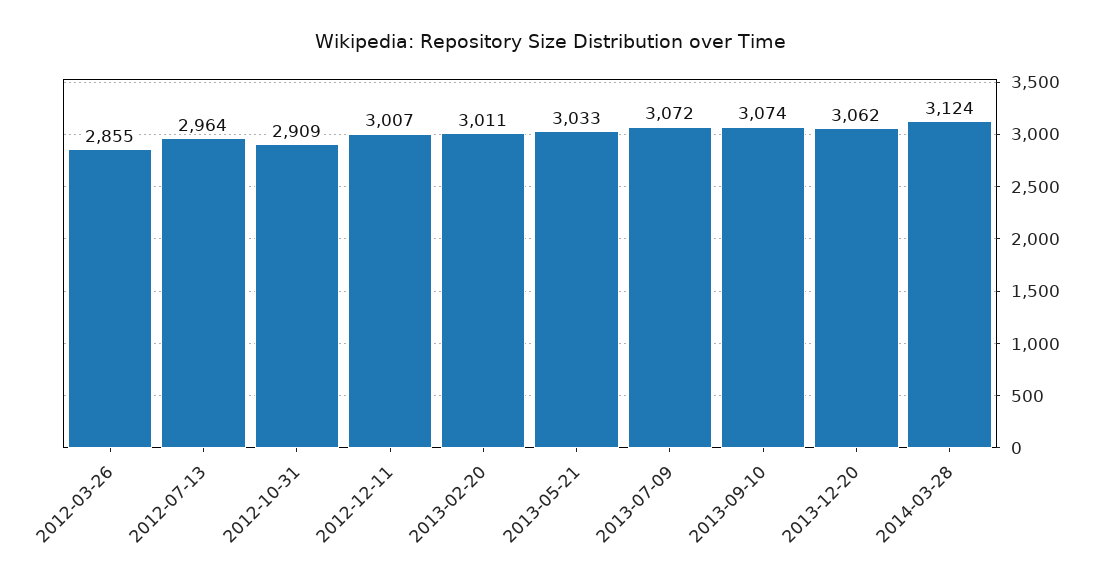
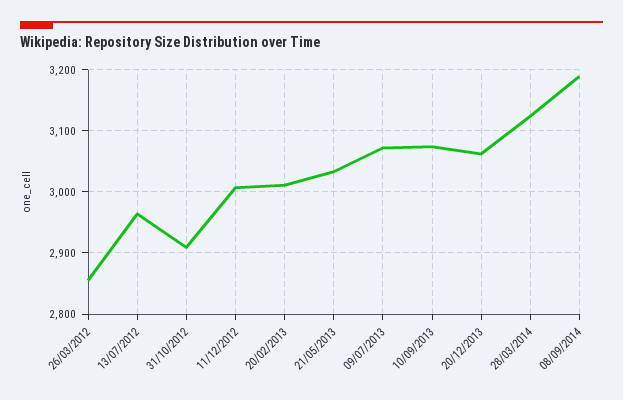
08/09/2014: none -> 3190

